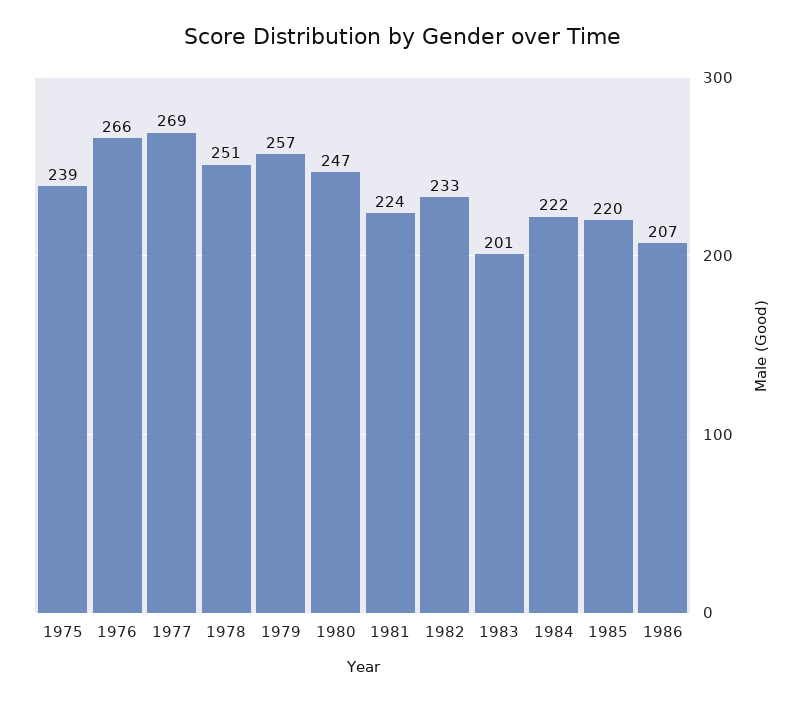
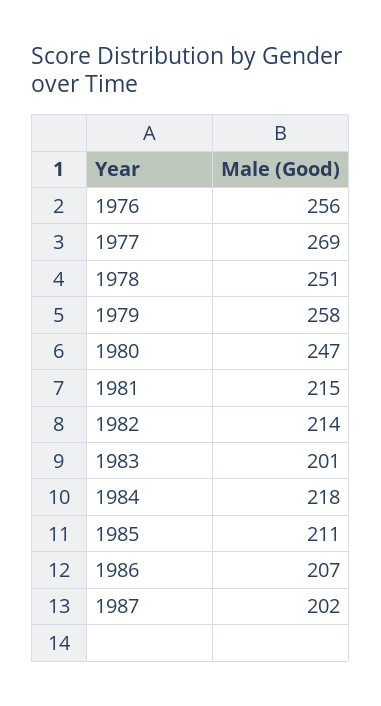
1975: 239 -> none
1976: 266 -> 256
1979: 257 -> 258
1981: 224 -> 215
1982: 233 -> 214
1984: 222 -> 218
1985: 220 -> 211
1987: none -> 202

